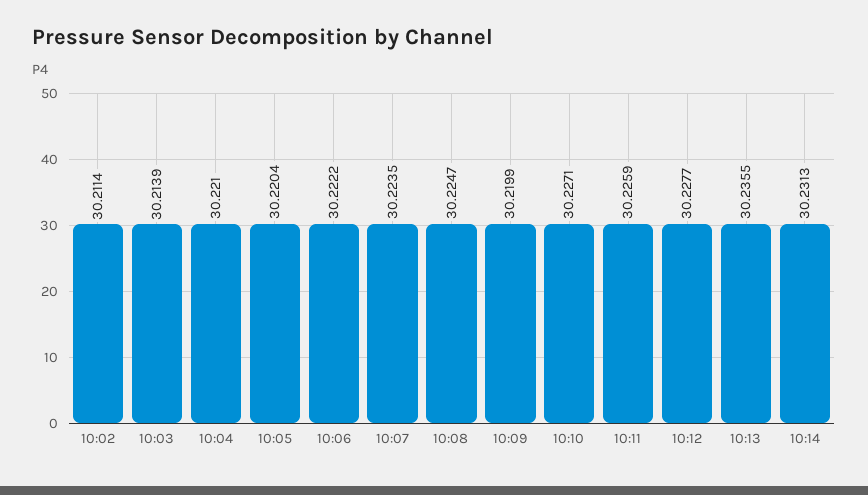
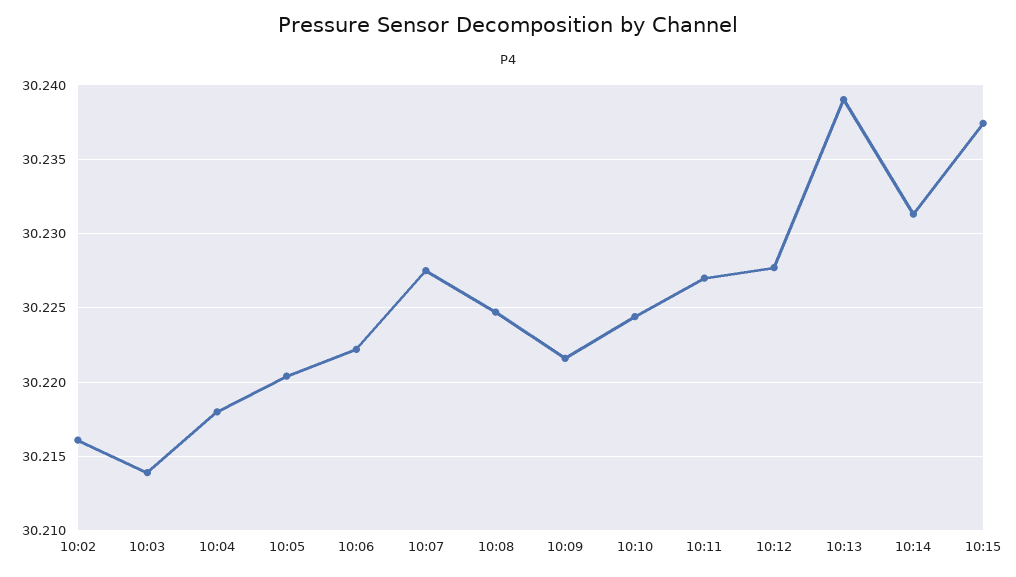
10:02: 30.2114 -> 30.216
10:04: 30.221 -> 30.218
10:07: 30.2235 -> 30.2275
10:09: 30.2199 -> 30.2215
10:10: 30.2271 -> 30.2245
10:11: 30.2259 -> 30.227
10:13: 30.2355 -> 30.239
10:15: none -> 30.2375

